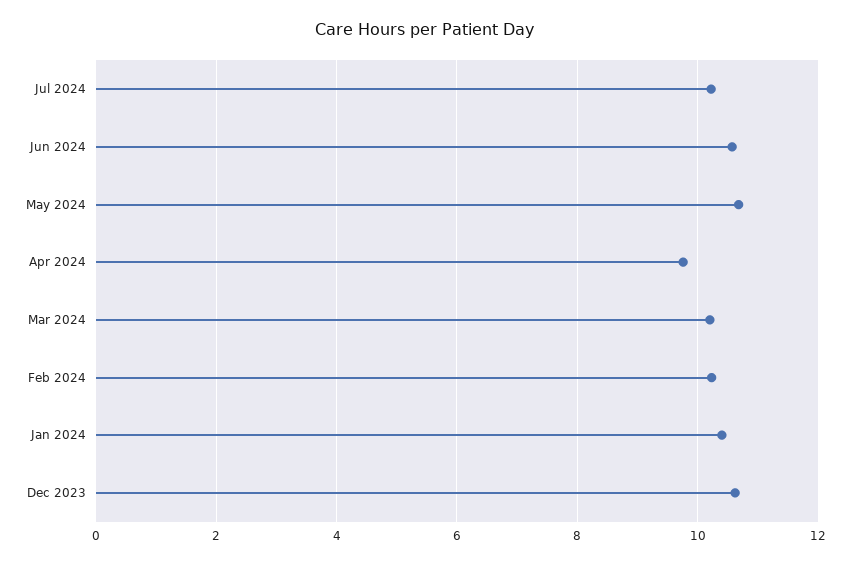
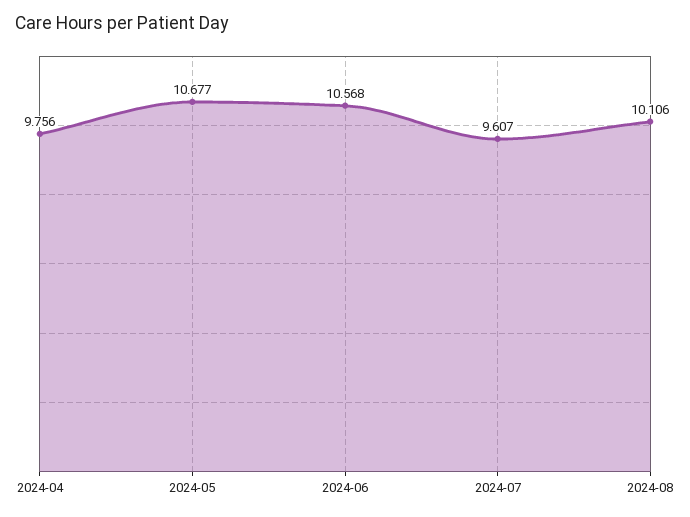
Jul 2024: 10.2 -> 9.607
Mar 2024: 10.2 -> none
Feb 2024: 10.2 -> none
Jan 2024: 10.4 -> none
Dec 2023: 10.6 -> none
2024-08: none -> 10.106

